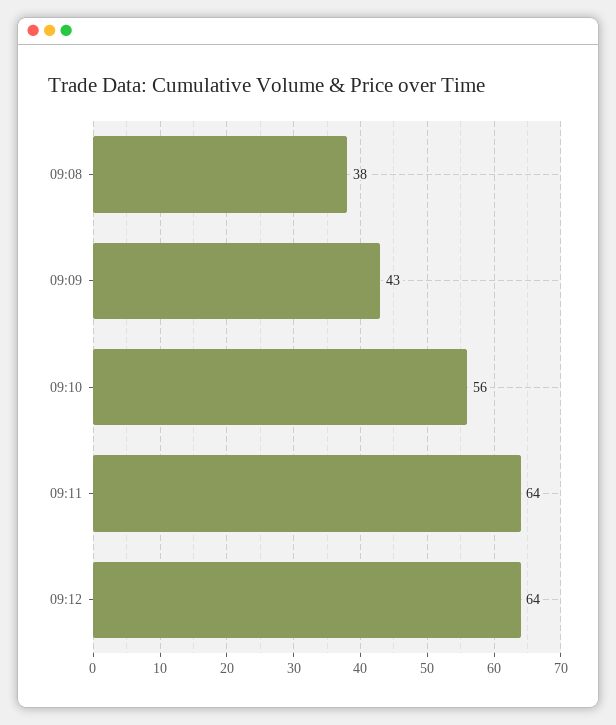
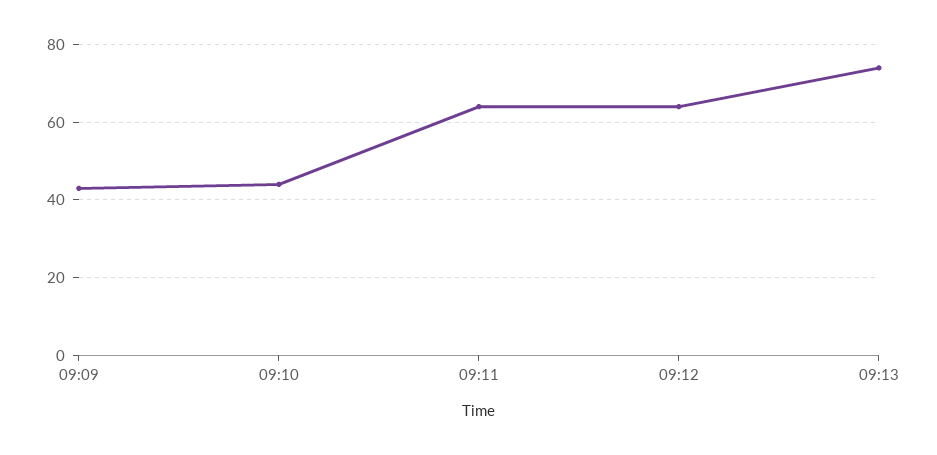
09:08: 38 -> none
09:10: 56 -> 45
09:13: none -> 75

